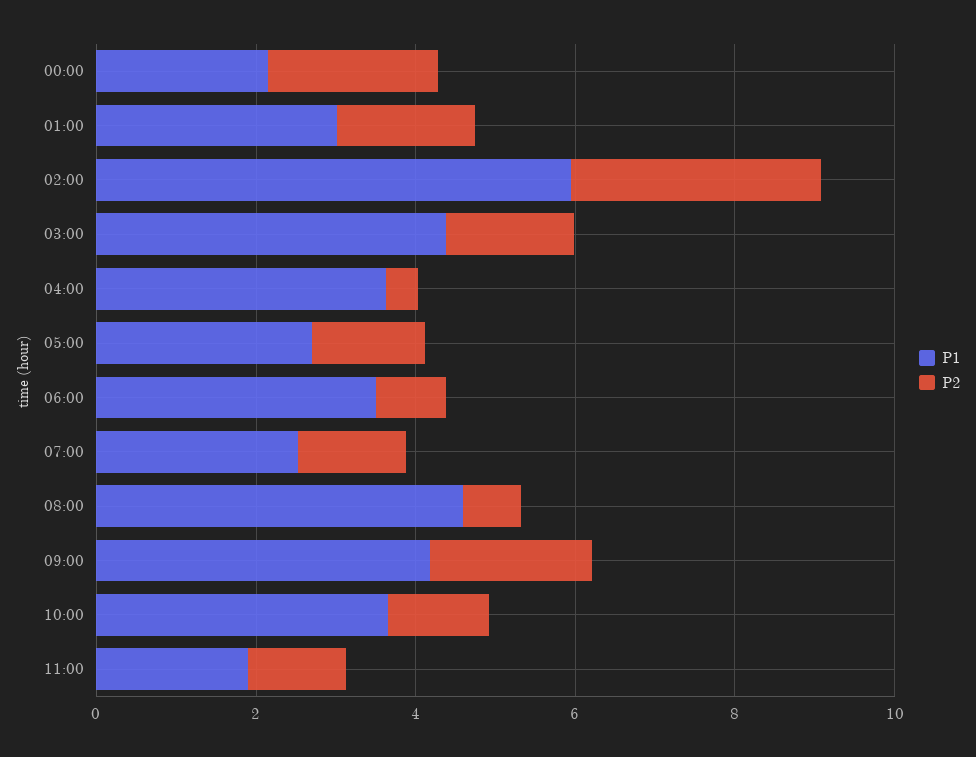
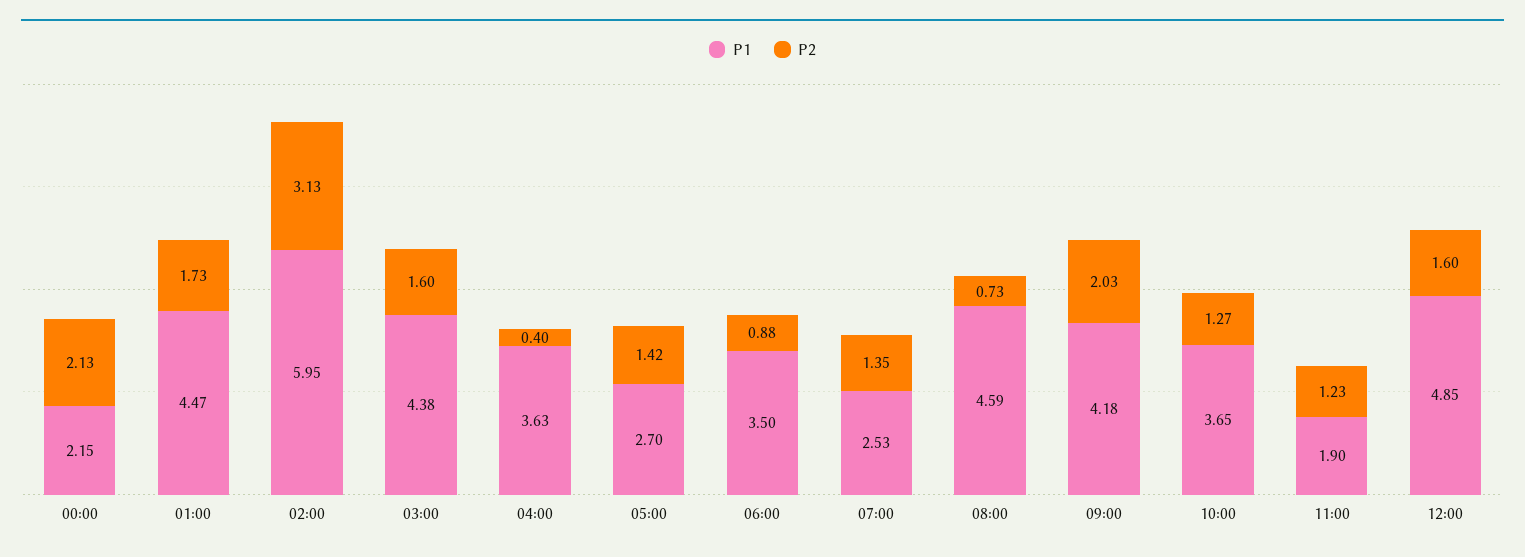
P1, 01:00: 3 -> 4.47
P1, 12:00: none -> 4.85
P2, 12:00: none -> 1.6

